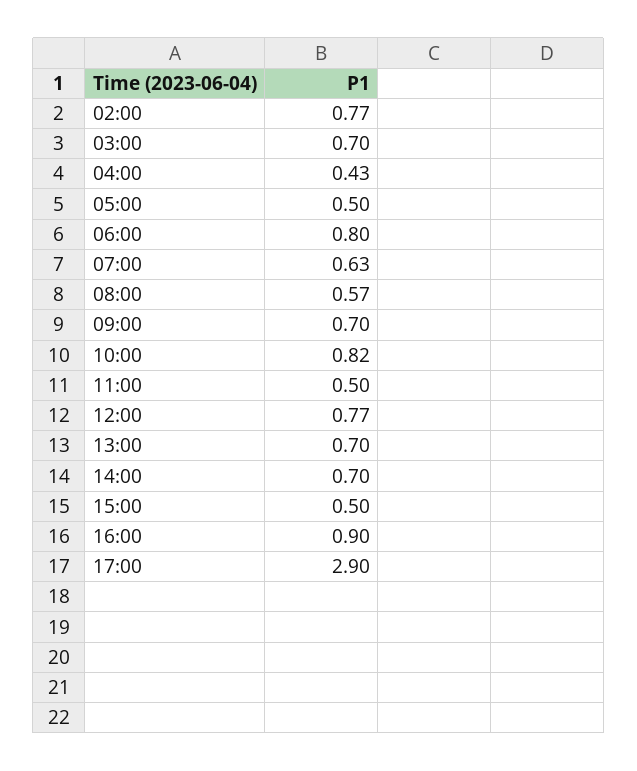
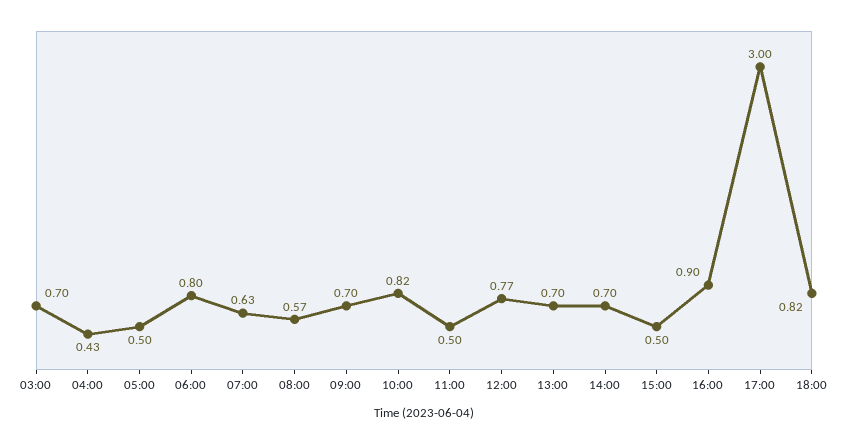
02:00: 0.77 -> none
17:00: 2.9 -> 3
18:00: none -> 0.82

